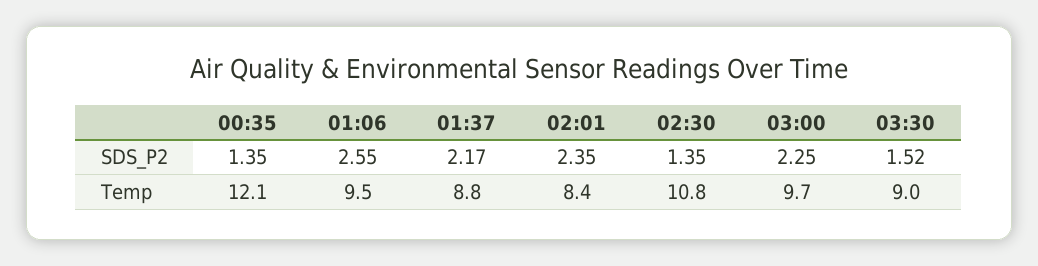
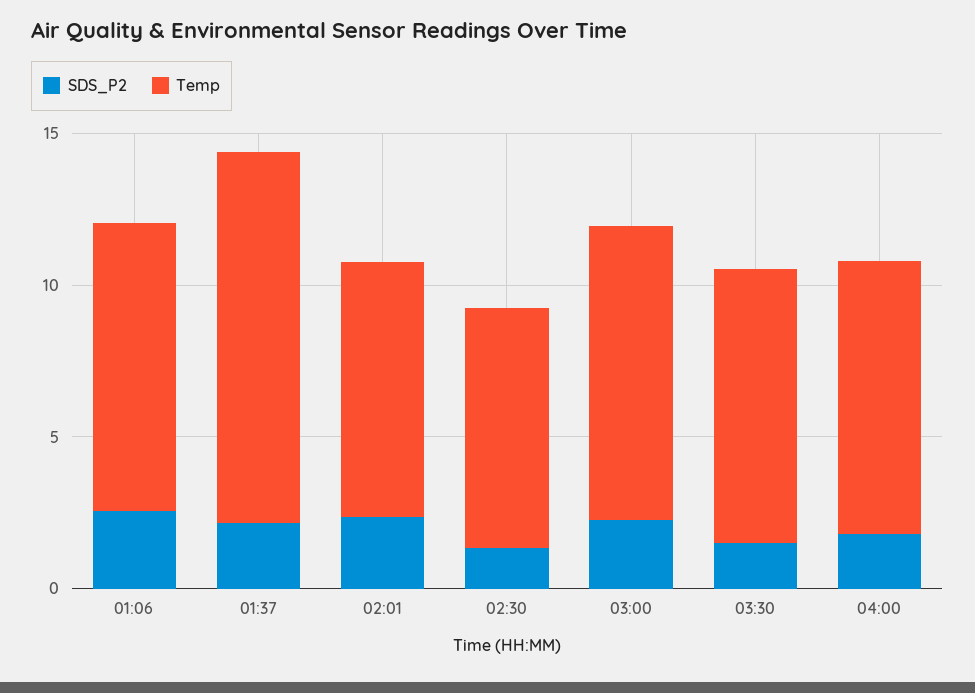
SDS_P2, 00:35: 1.35 -> none
Temp, 00:35: 12.1 -> none
Temp, 01:37: 8.8 -> 12
Temp, 02:30: 10.8 -> 8
SDS_P2, 04:00: none -> 2
Temp, 04:00: none -> 9

